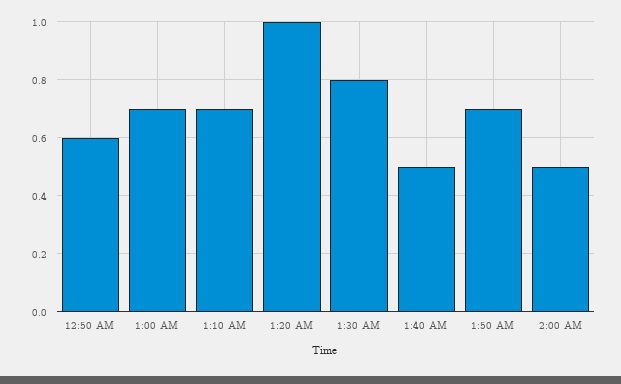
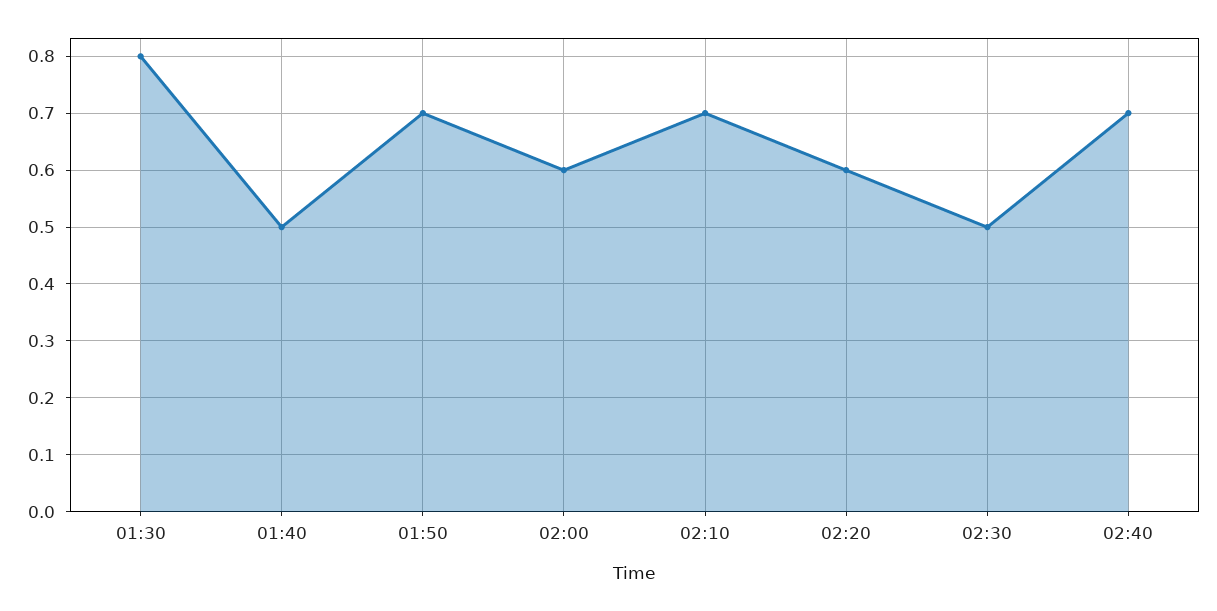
12:50 AM: 0.6 -> none
1:00 AM: 0.7 -> none
1:10 AM: 0.7 -> none
1:20 AM: 1 -> none
2:00 AM: 0.5 -> 0.6
02:10: none -> 0.7
02:20: none -> 0.6
02:30: none -> 0.5
02:40: none -> 0.7

